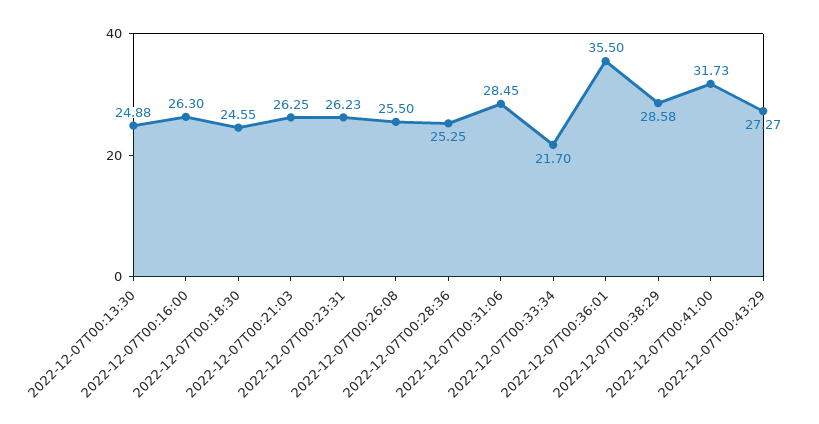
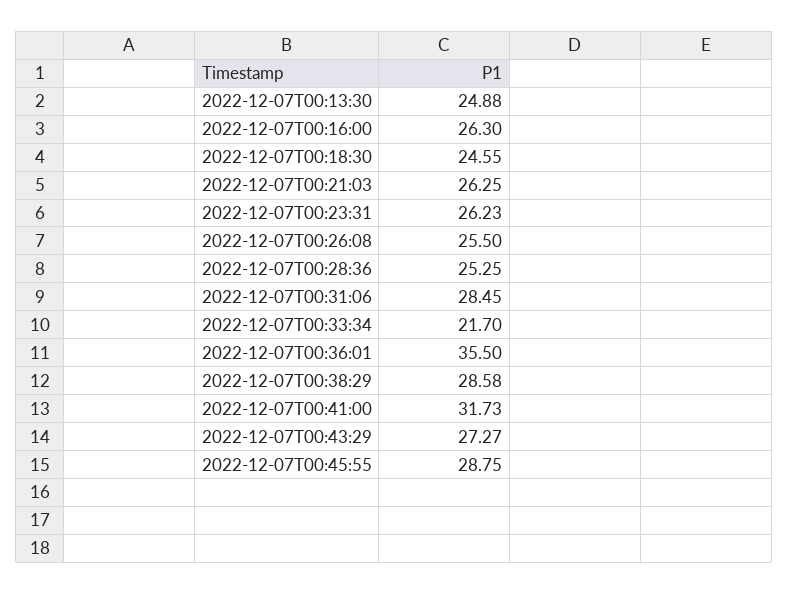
2022-12-07T00:45:55: none -> 28.75

